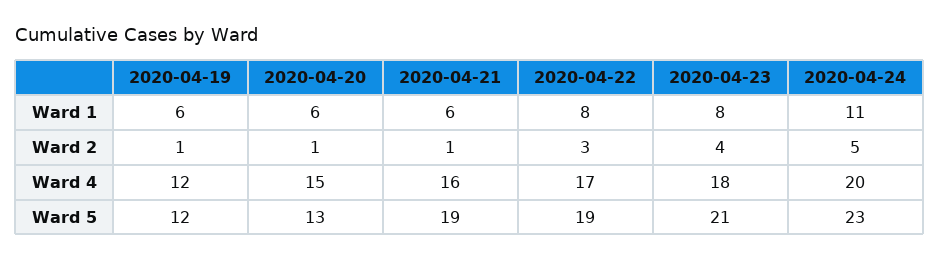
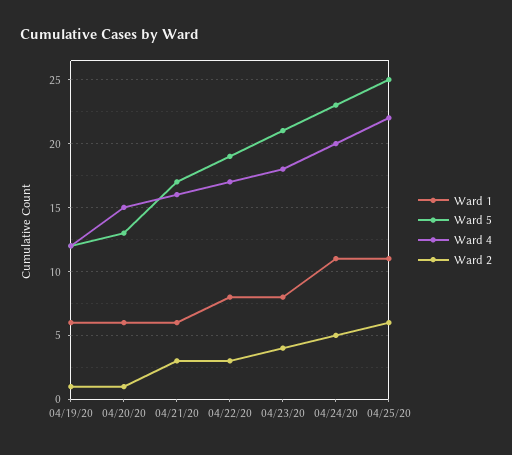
Ward 2, 2020-04-21: 1 -> 3
Ward 5, 2020-04-21: 19 -> 17
Ward 1, 04/25/20: none -> 11
Ward 5, 04/25/20: none -> 25
Ward 4, 04/25/20: none -> 22
Ward 2, 04/25/20: none -> 6

